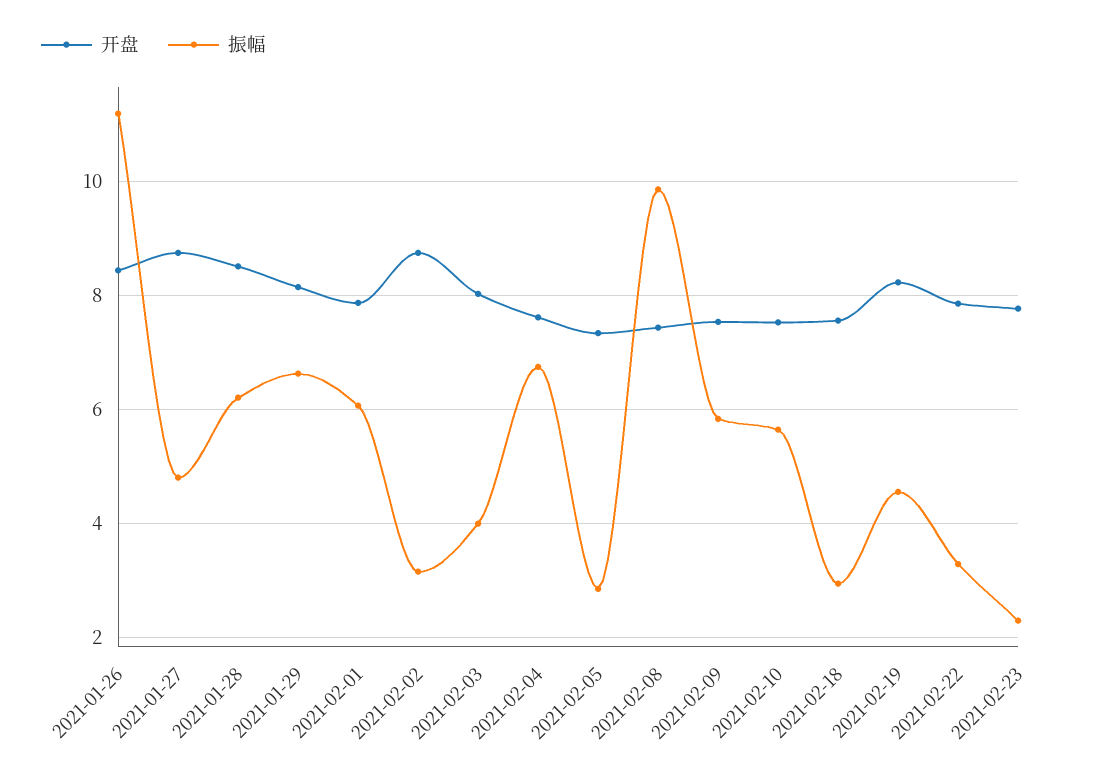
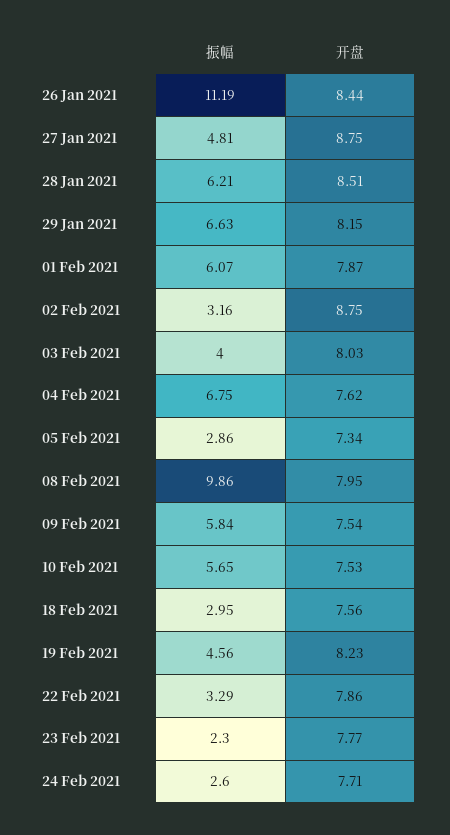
开盘, 2021-02-08: 7.4 -> 7.95
振幅, 24 Feb 2021: none -> 2.6
开盘, 24 Feb 2021: none -> 7.71

